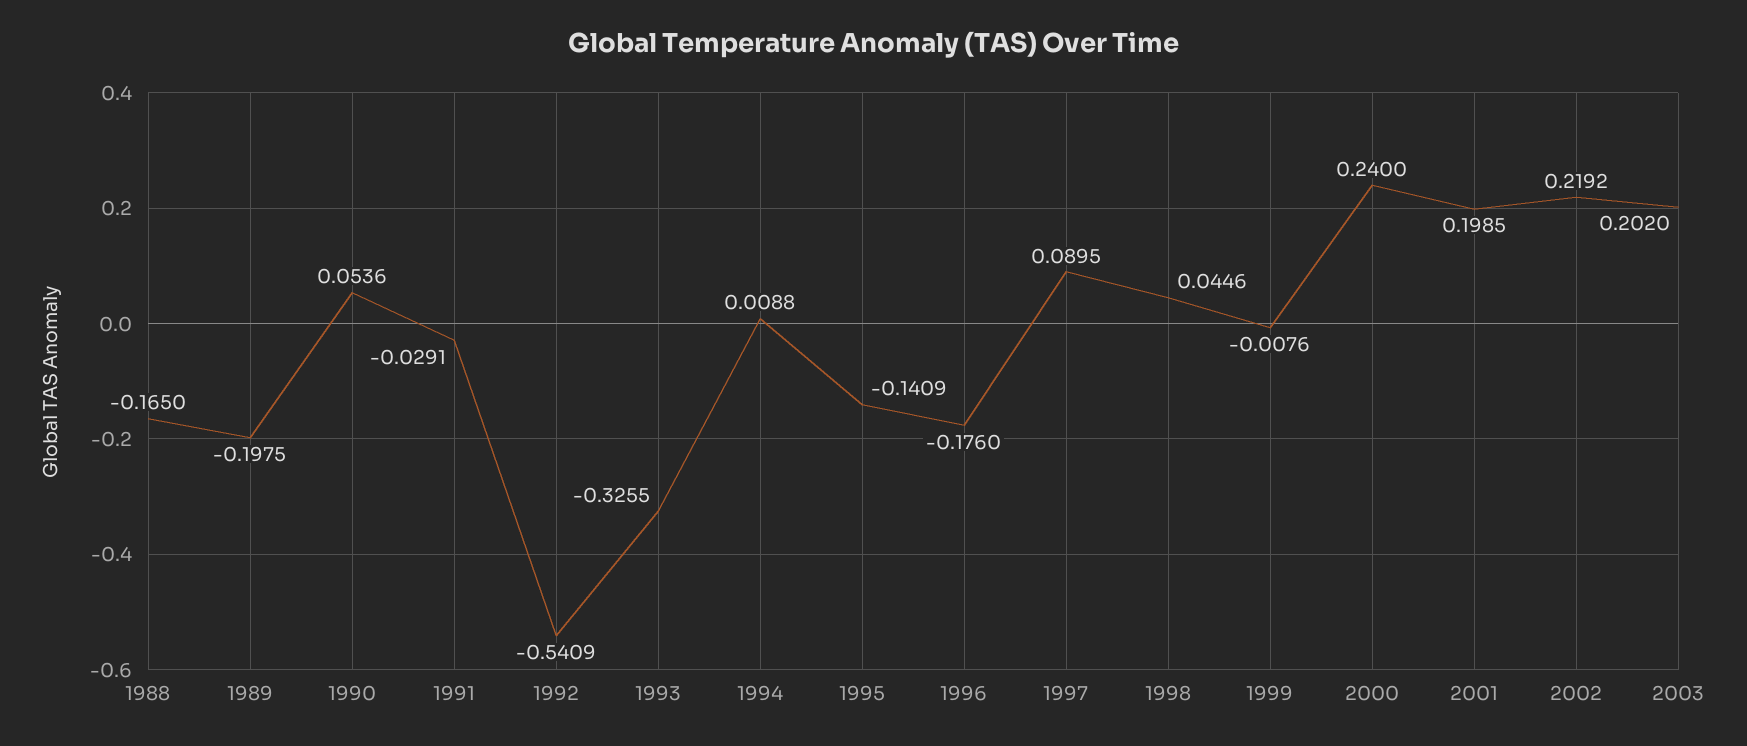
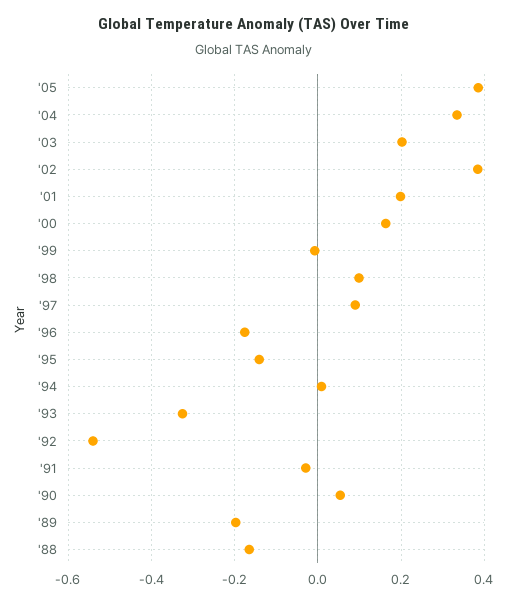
1998: 0.0446 -> 0.1
2000: 0.24 -> 0.16
2002: 0.2192 -> 0.38
'05: none -> 0.38
'04: none -> 0.34

